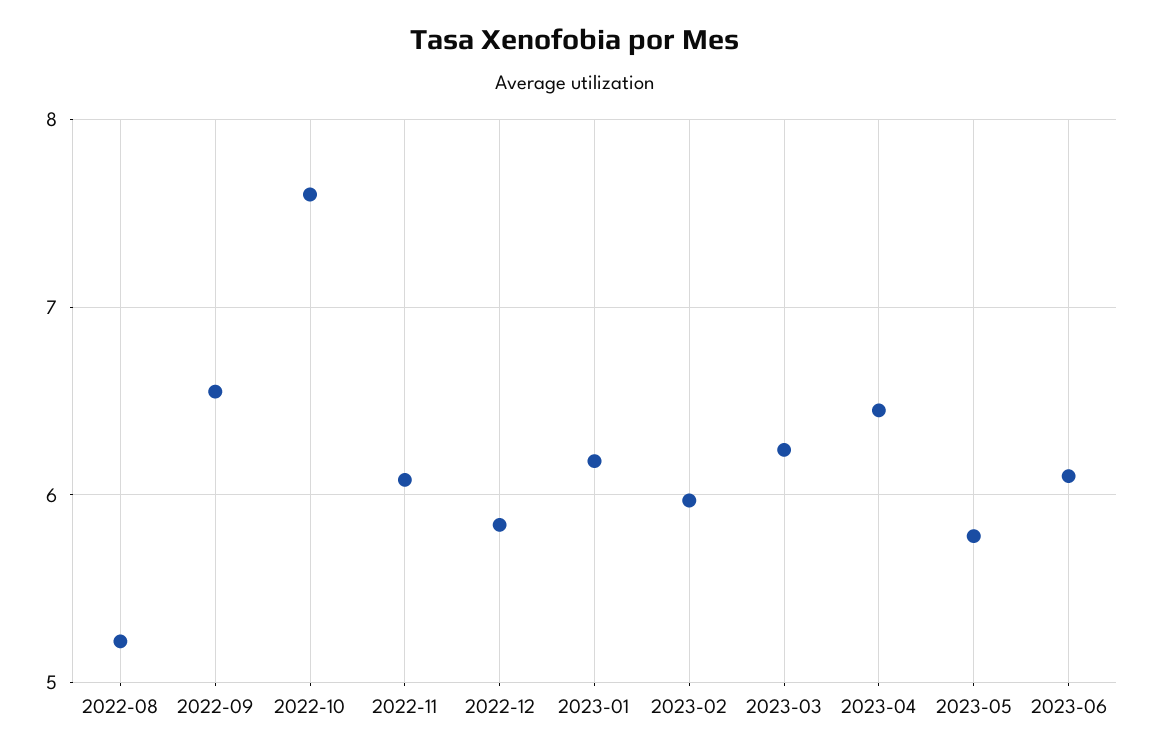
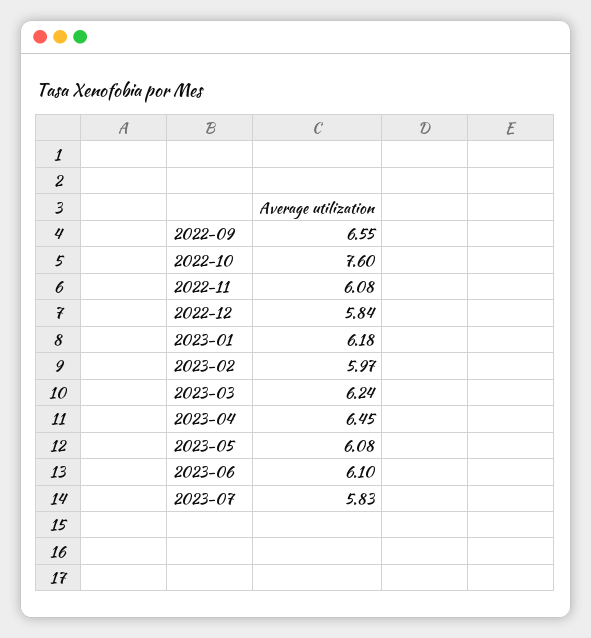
2022-08: 5.2 -> none
2023-05: 5.8 -> 6.08
2023-07: none -> 5.83

